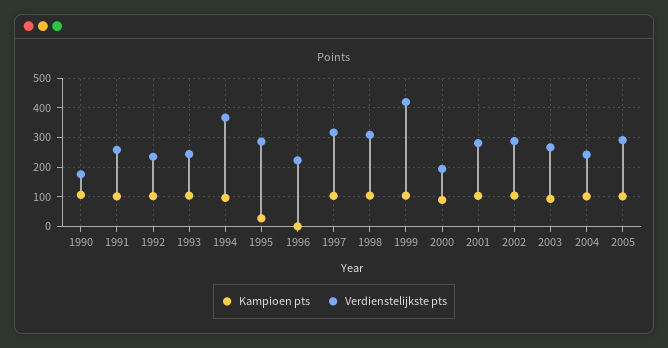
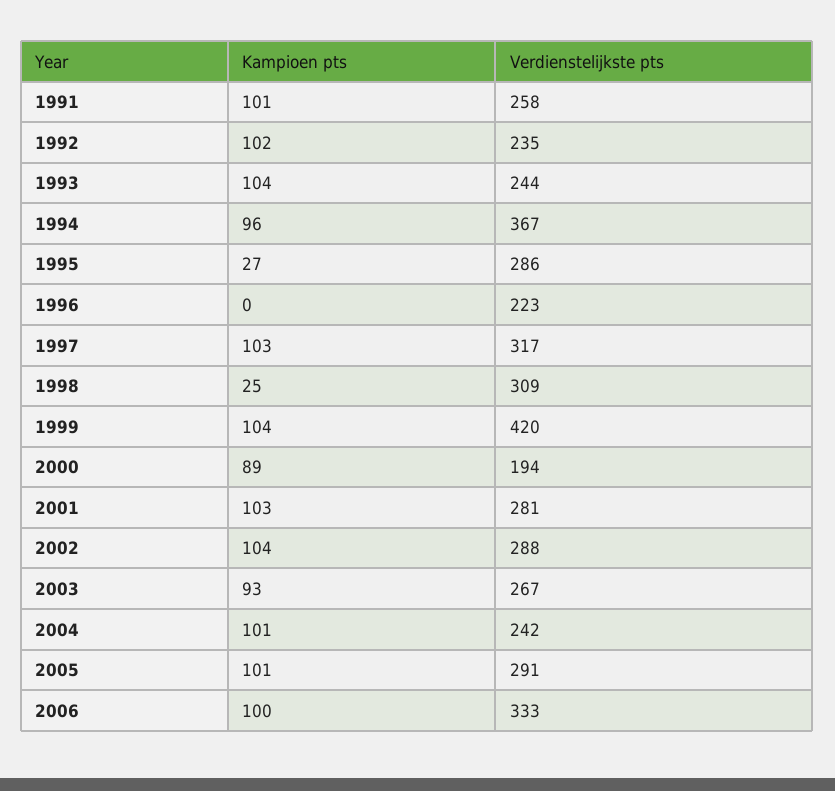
Kampioen pts, 1990: 100 -> none
Verdienstelijkste pts, 1990: 175 -> none
Kampioen pts, 1998: 100 -> 25
Kampioen pts, 2006: none -> 100
Verdienstelijkste pts, 2006: none -> 333

